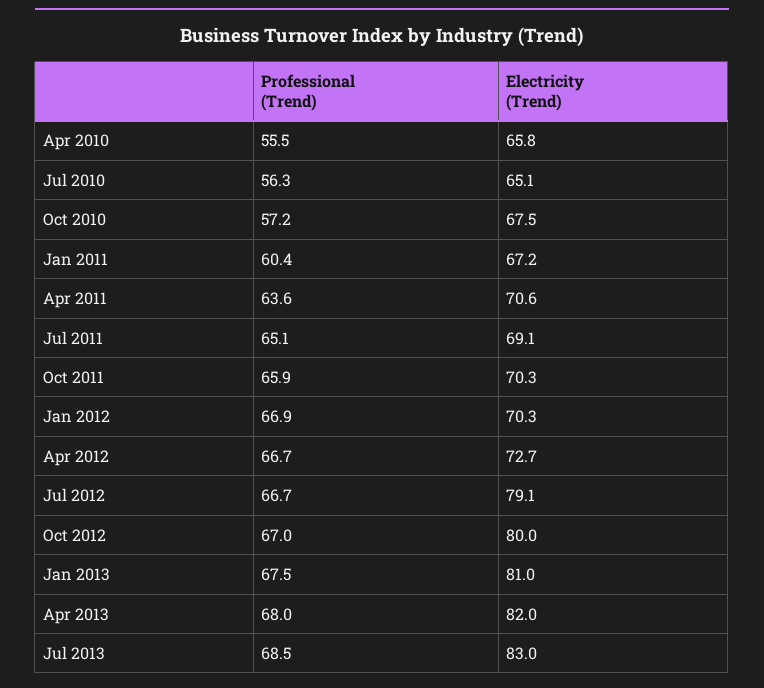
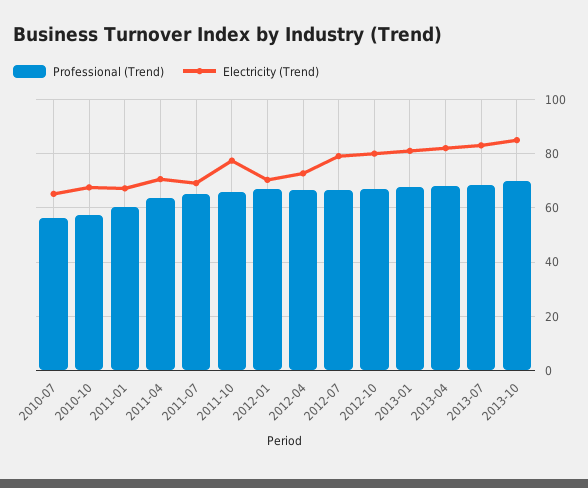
Professional (Trend), Apr 2010: 55.5 -> none
Electricity (Trend), Apr 2010: 65.8 -> none
Electricity (Trend), Oct 2011: 70.3 -> 77.5
Professional (Trend), 2013-10: none -> 70
Electricity (Trend), 2013-10: none -> 85

